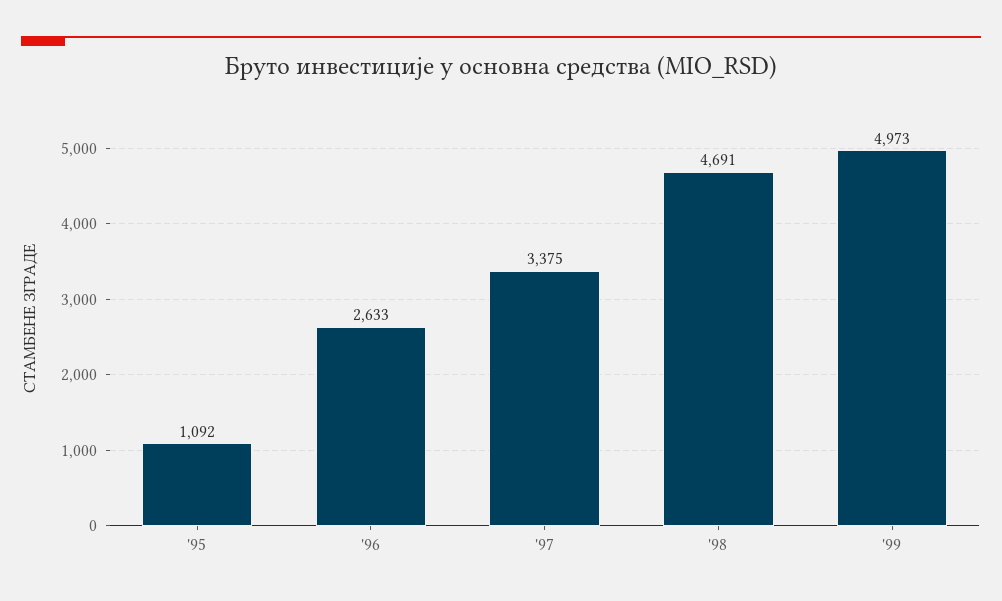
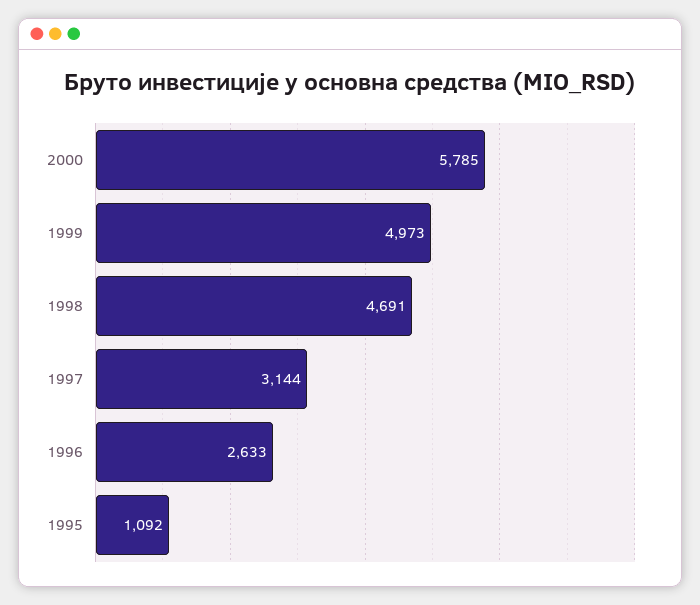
'97: 3375 -> 3144
2000: none -> 5785

